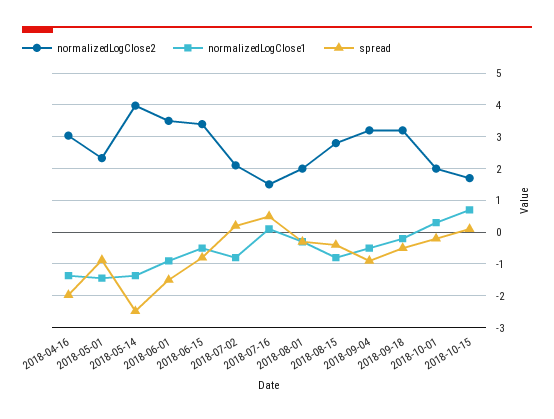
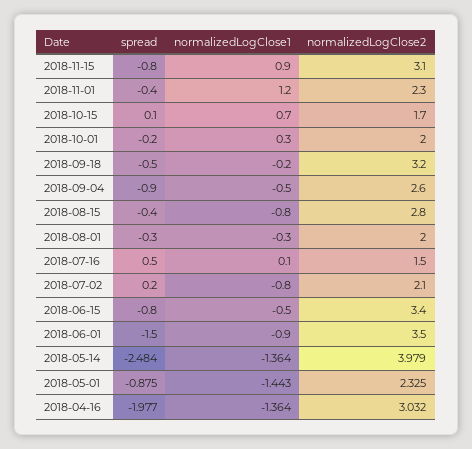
normalizedLogClose2, 2018-09-04: 3.2 -> 2.6
spread, 2018-11-15: none -> -0.8
normalizedLogClose1, 2018-11-15: none -> 0.9
normalizedLogClose2, 2018-11-15: none -> 3.1
spread, 2018-11-01: none -> -0.4
normalizedLogClose1, 2018-11-01: none -> 1.2
normalizedLogClose2, 2018-11-01: none -> 2.3

